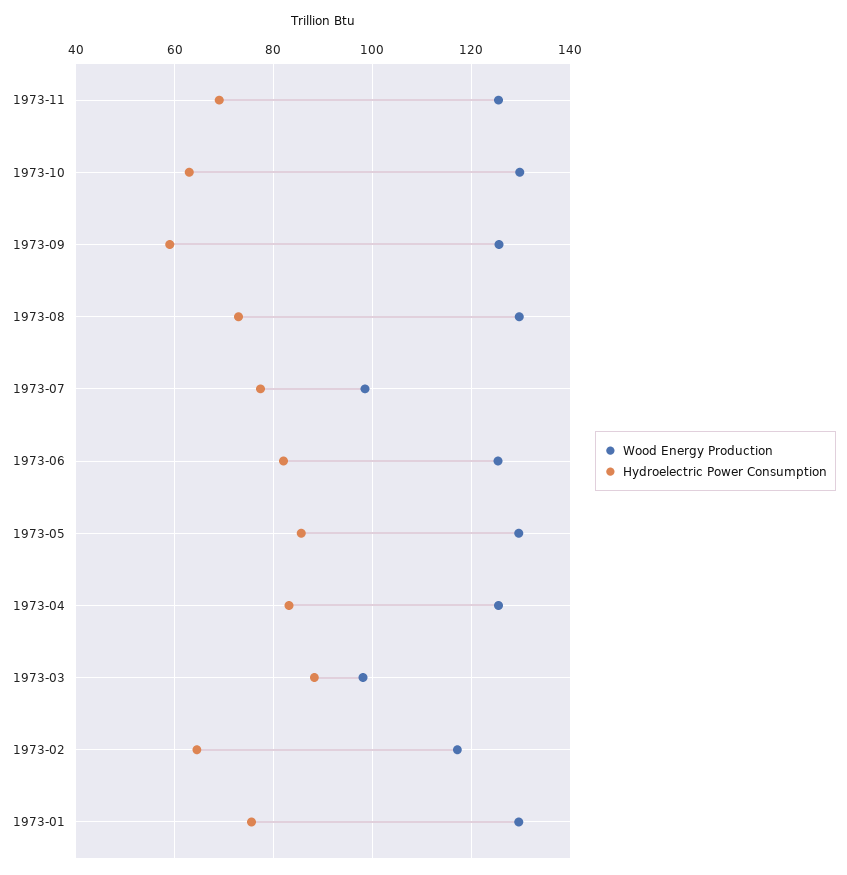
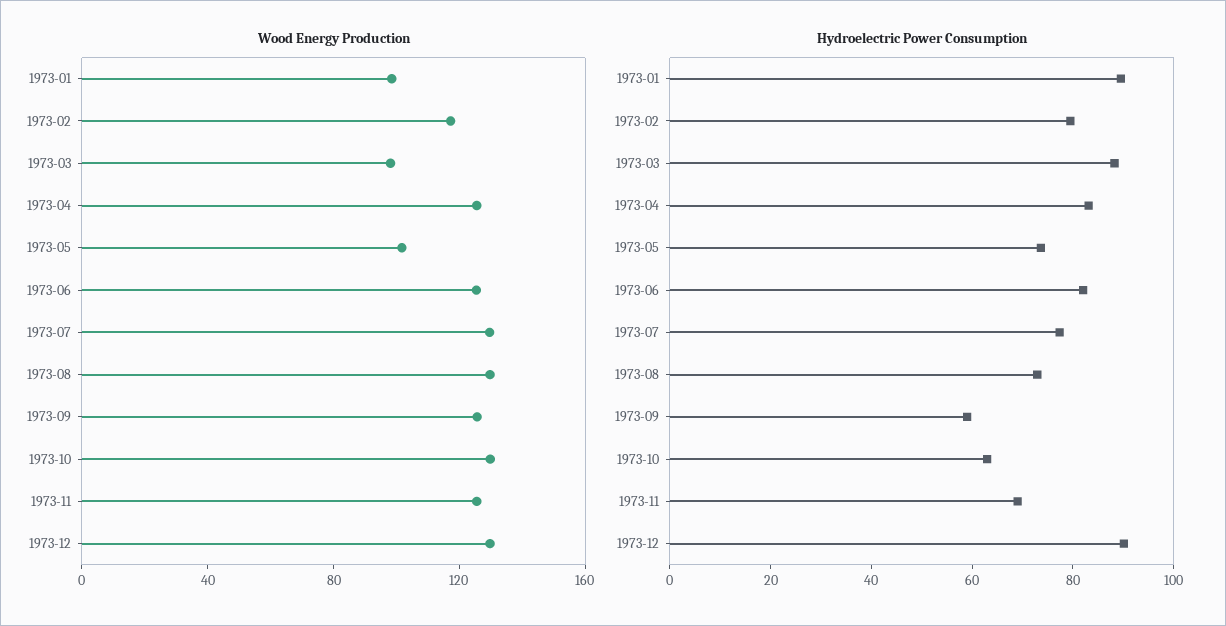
Wood Energy Production, 1973-07: 98 -> 130
Wood Energy Production, 1973-05: 130 -> 100
Hydroelectric Power Consumption, 1973-05: 86 -> 75
Hydroelectric Power Consumption, 1973-02: 64 -> 80
Wood Energy Production, 1973-01: 130 -> 100
Hydroelectric Power Consumption, 1973-01: 76 -> 90
Wood Energy Production, 1973-12: none -> 130
Hydroelectric Power Consumption, 1973-12: none -> 90

